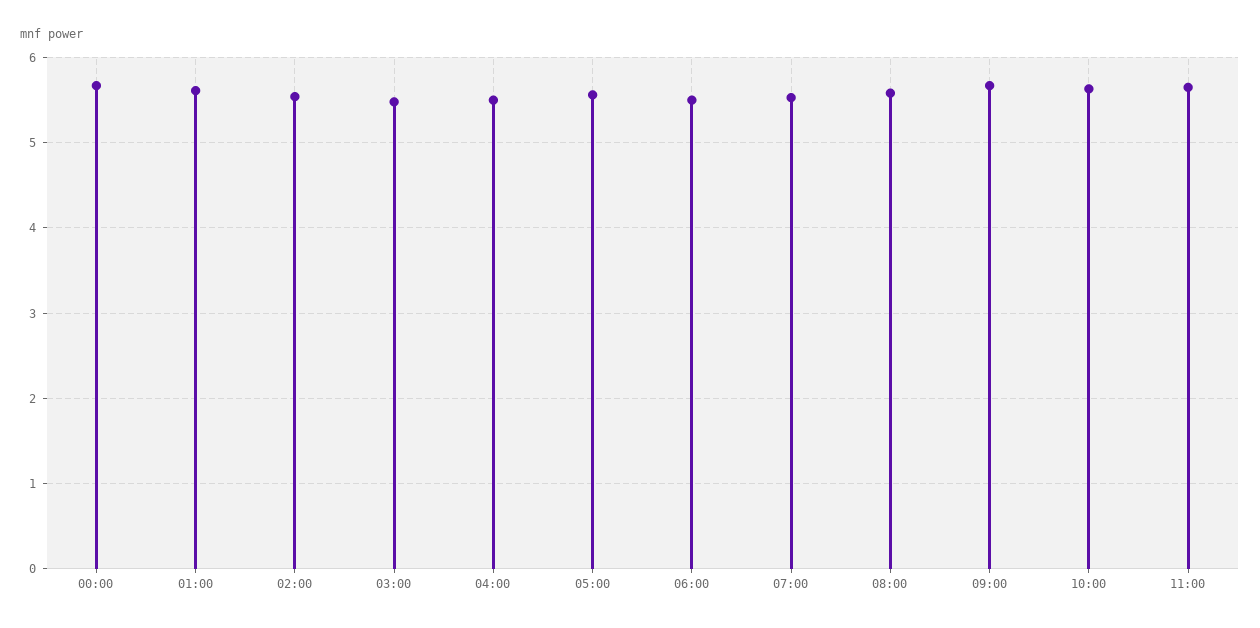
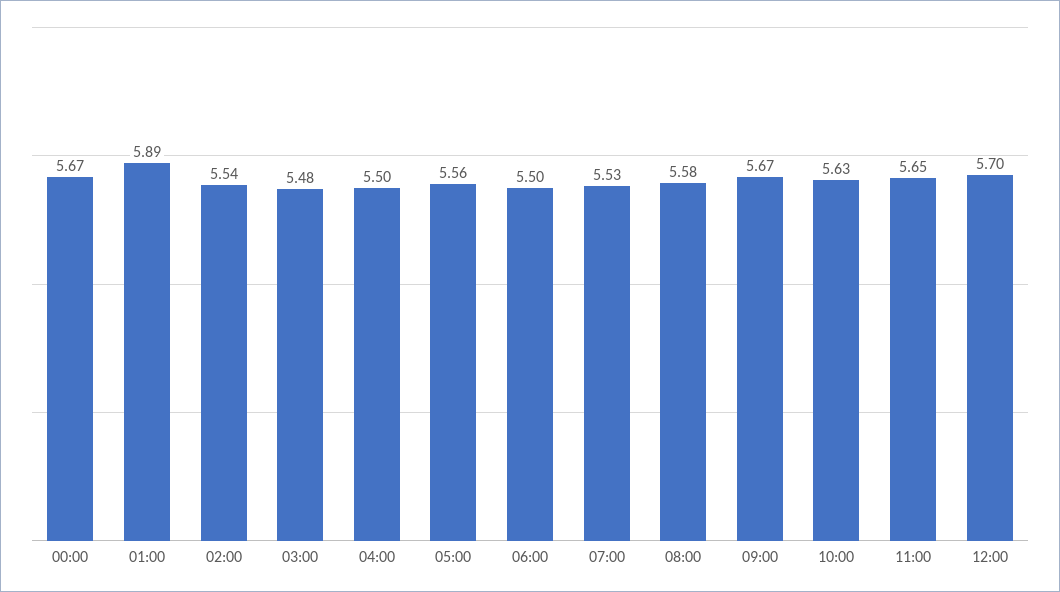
01:00: 5.6 -> 5.89
12:00: none -> 5.7

